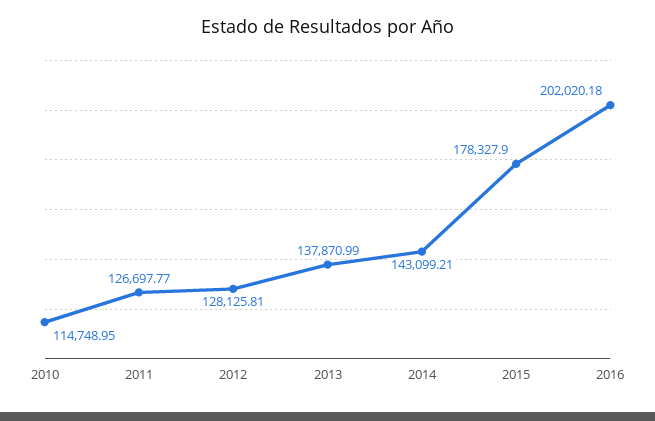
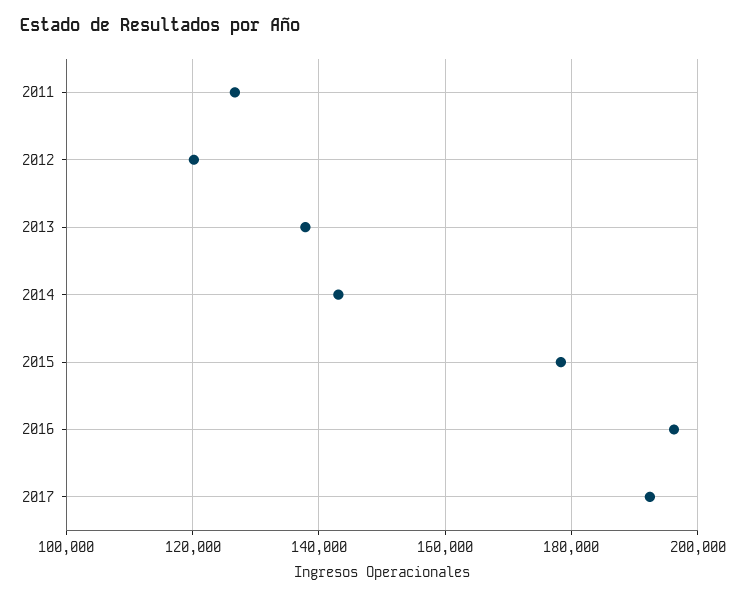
2010: 114748.95 -> none
2012: 128125.81 -> 120000
2016: 202020.18 -> 196000
2017: none -> 192000

